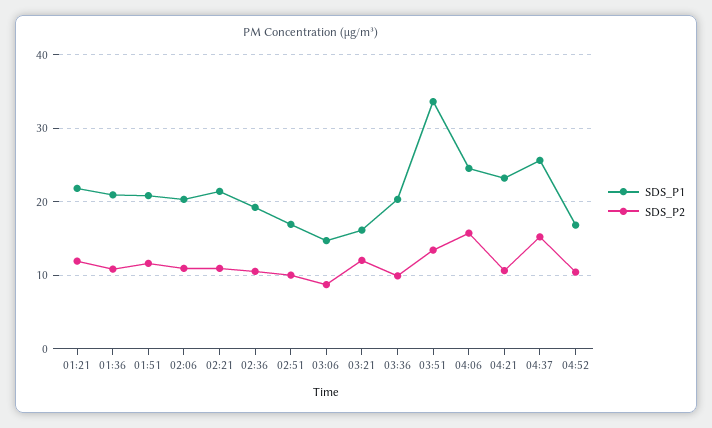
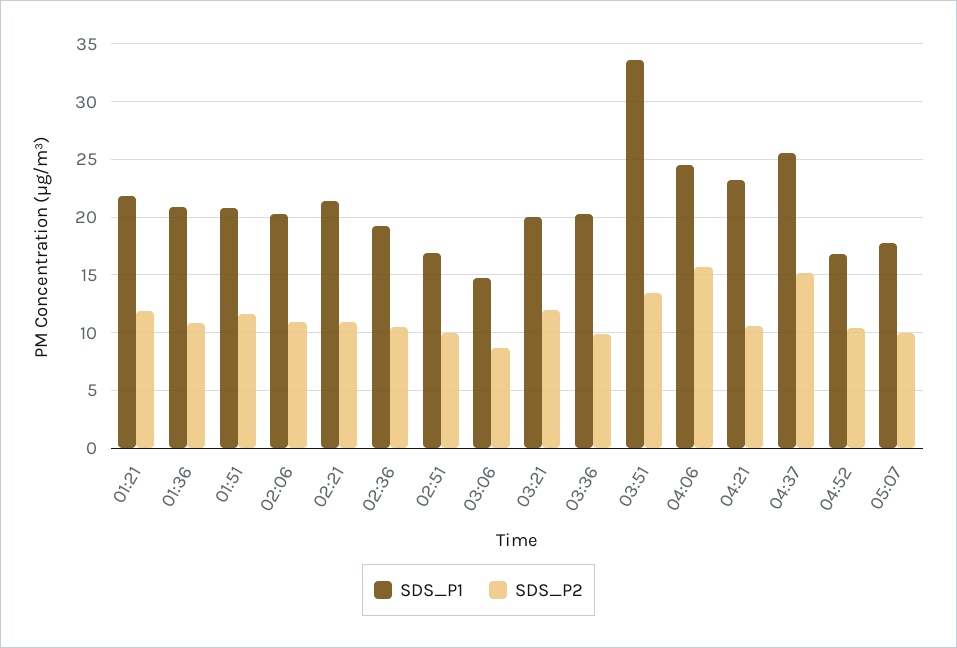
SDS_P1, 03:21: 16 -> 20
SDS_P1, 05:07: none -> 18
SDS_P2, 05:07: none -> 10

